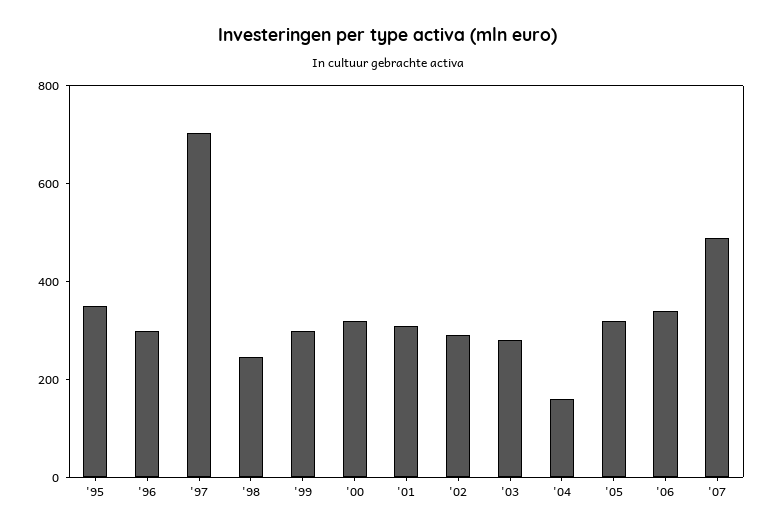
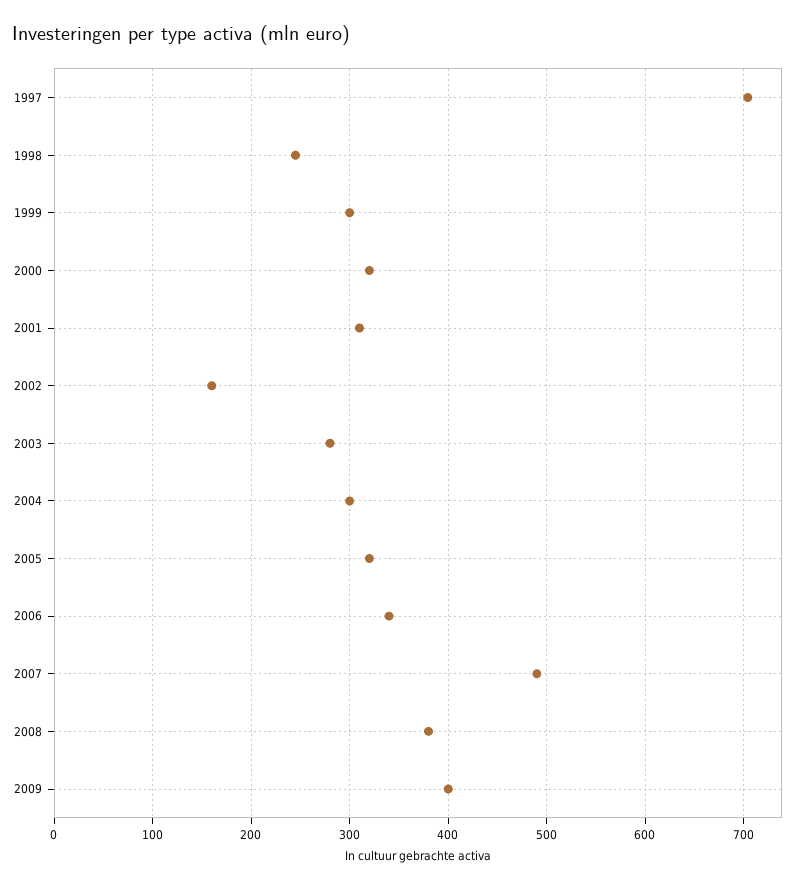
'95: 350 -> none
'96: 300 -> none
'02: 300 -> 160
'04: 150 -> 300
2008: none -> 380
2009: none -> 400

